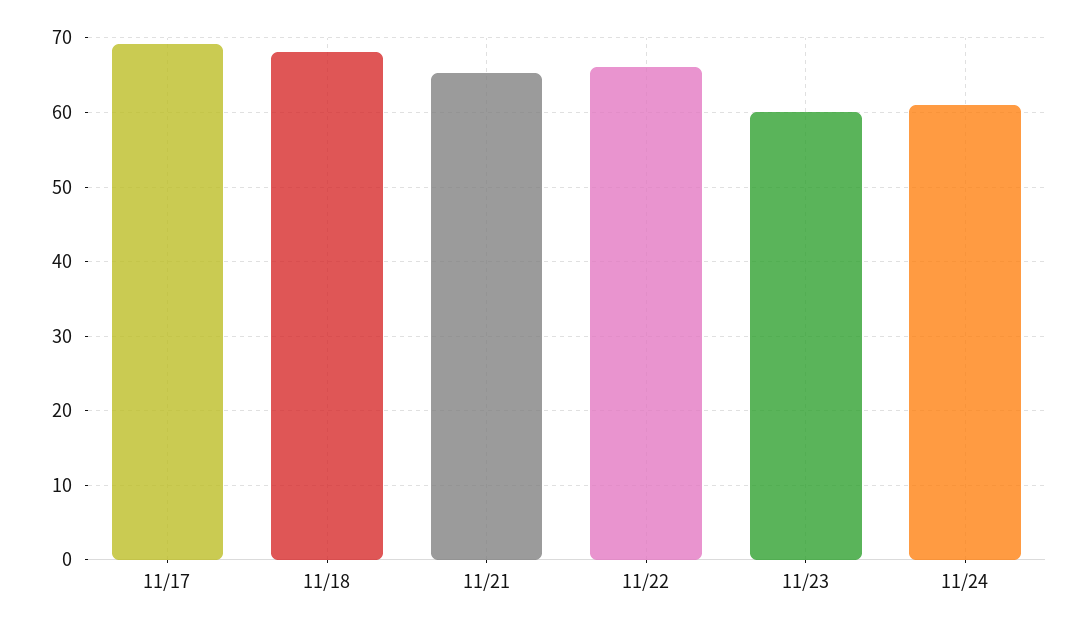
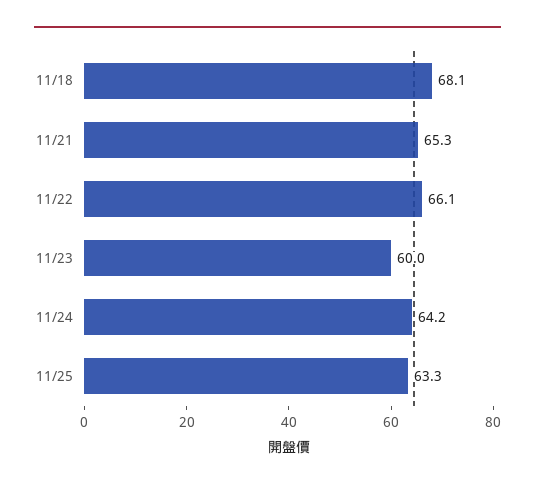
11/17: 69 -> none
11/24: 61 -> 64.2
11/25: none -> 63.3

